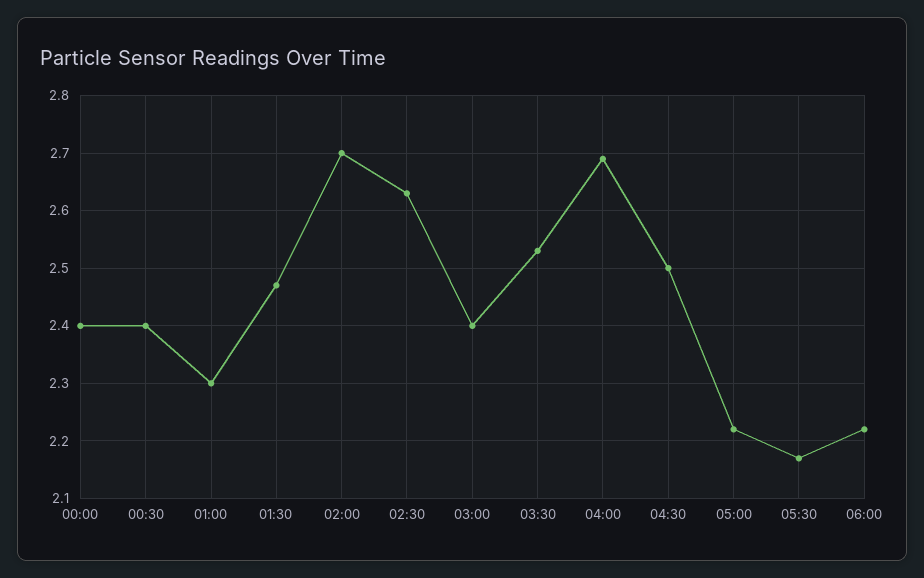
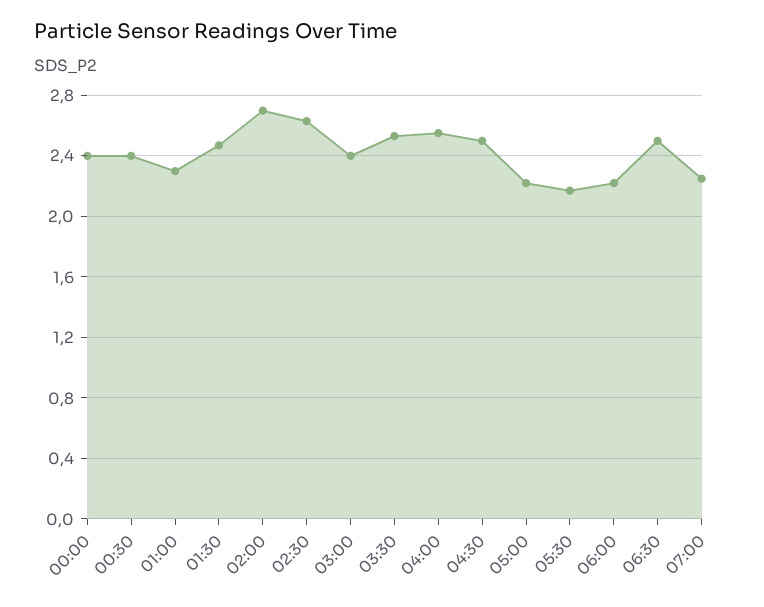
04:00: 2.7 -> 2.55
06:30: none -> 2.5
07:00: none -> 2.25

